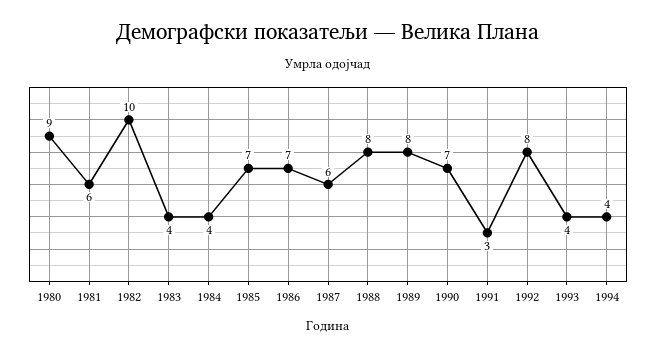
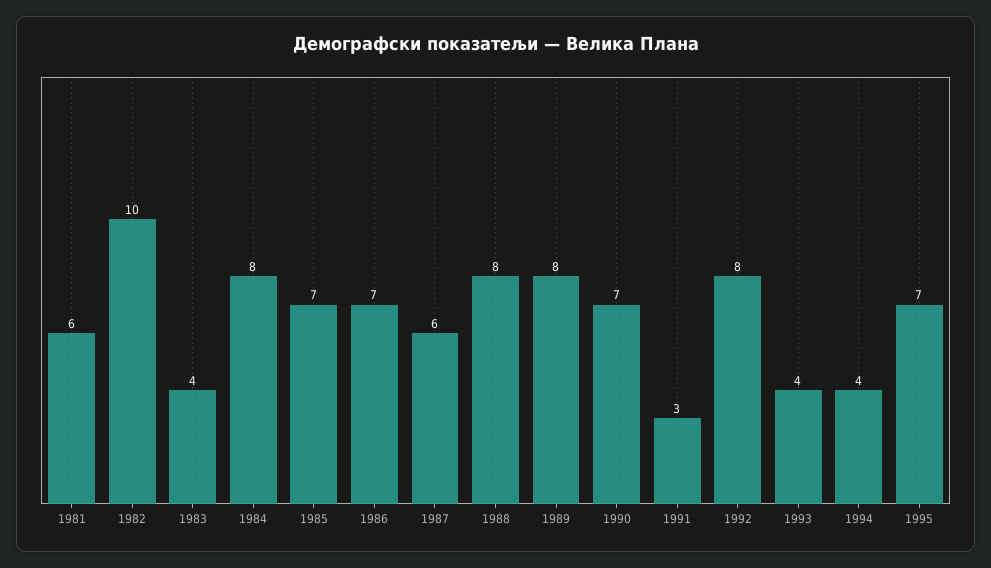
1980: 9 -> none
1984: 4 -> 8
1995: none -> 7

